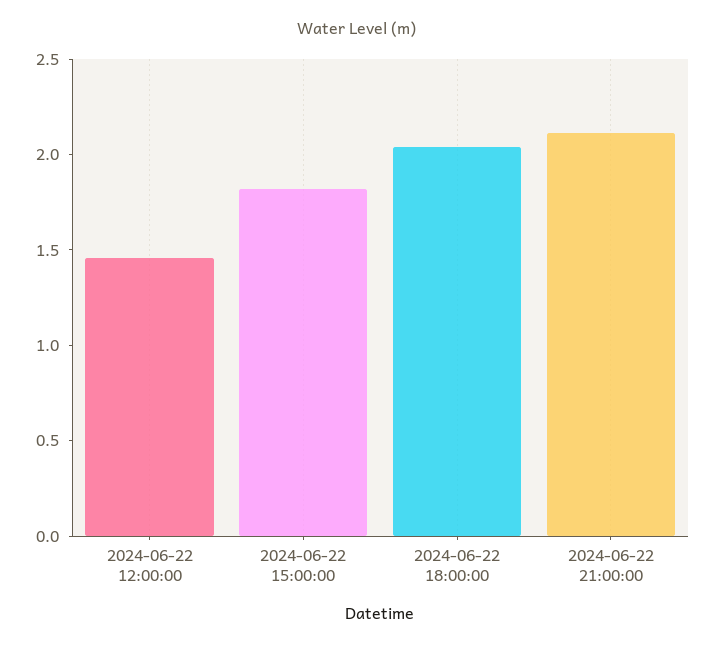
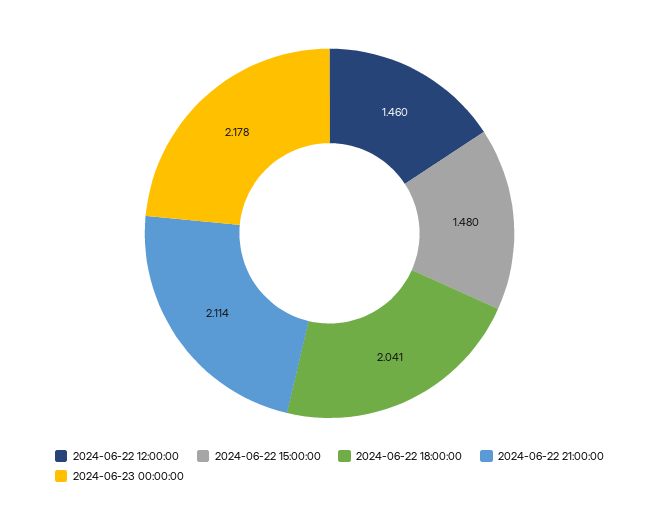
2024-06-22 15:00:00: 1.8 -> 1.48
2024-06-23 00:00:00: none -> 2.178

